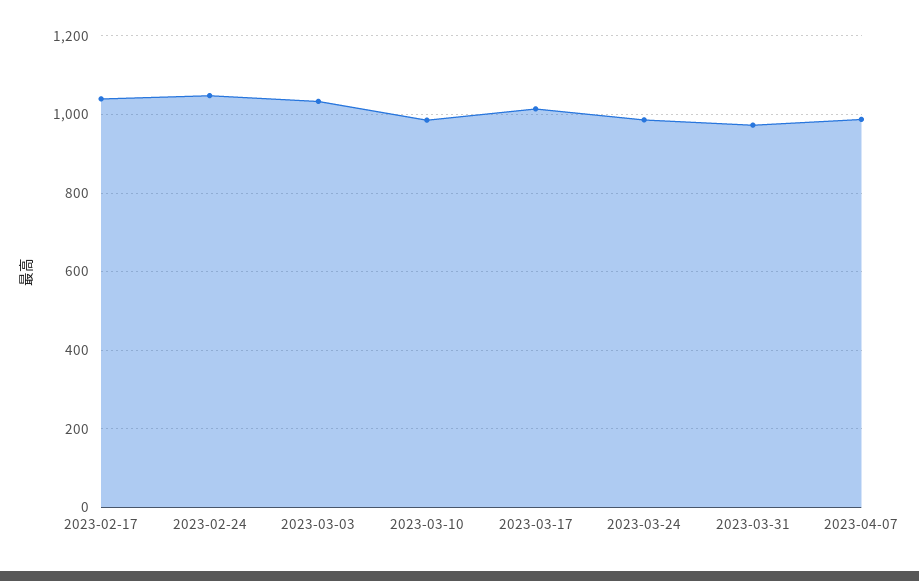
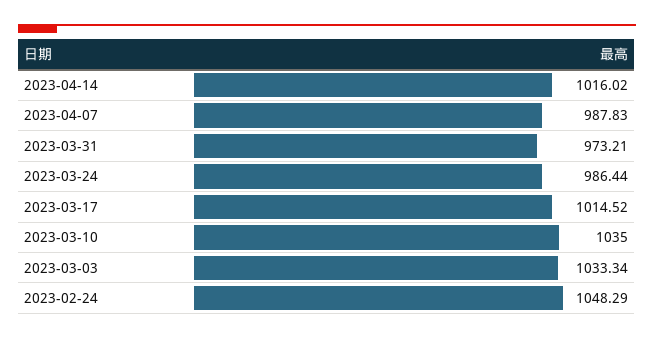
2023-02-17: 1040 -> none
2023-03-10: 980 -> 1035
2023-04-14: none -> 1016.02

